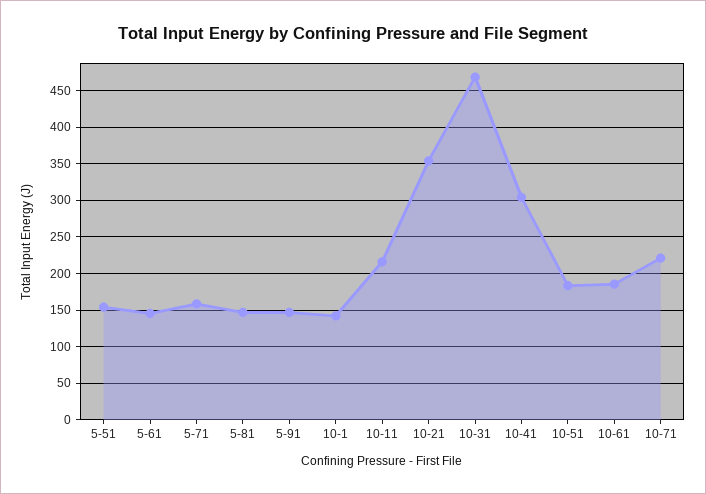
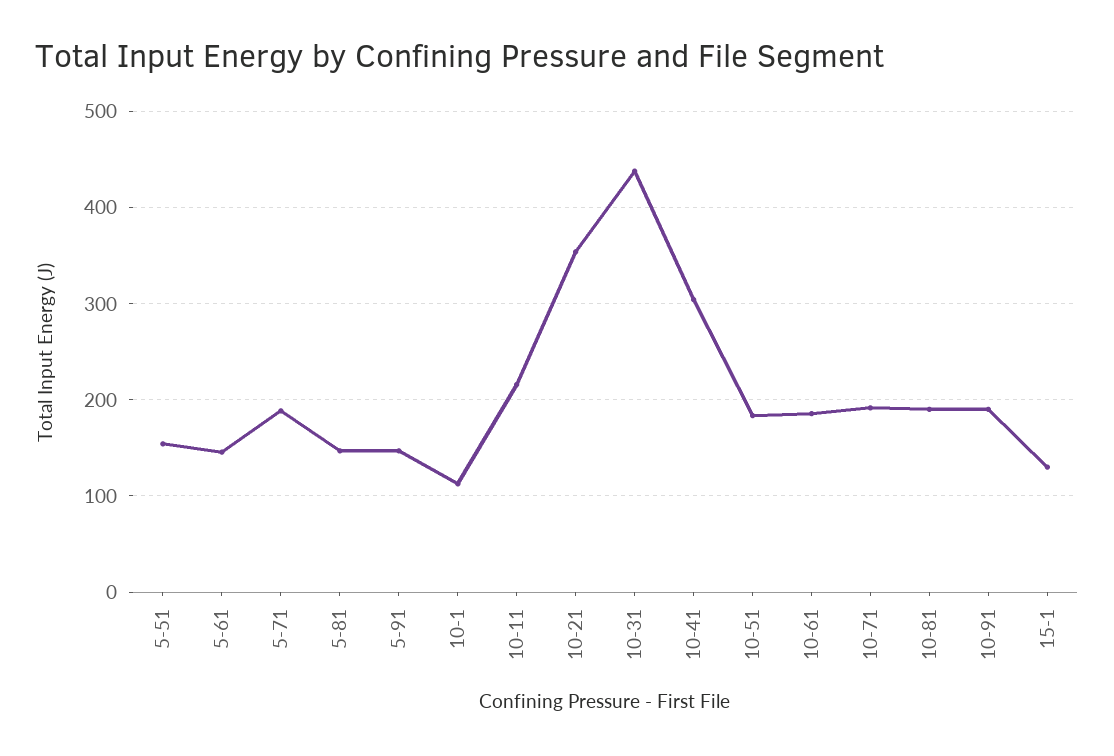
5-71: 160 -> 190
10-1: 140 -> 110
10-31: 470 -> 440
10-71: 220 -> 190
10-81: none -> 190
10-91: none -> 190
15-1: none -> 130

